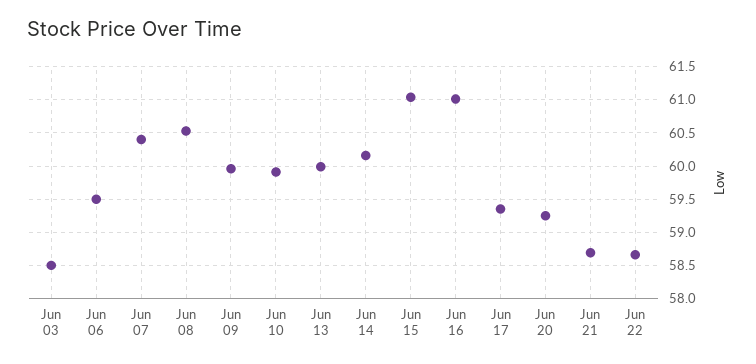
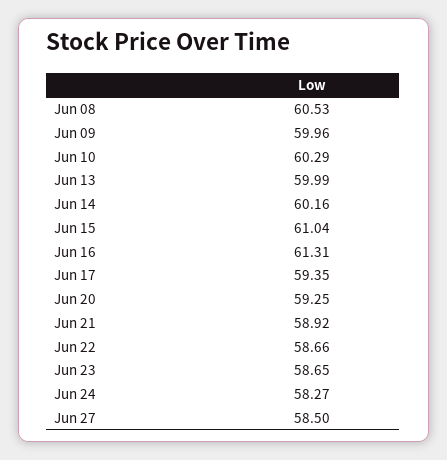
Jun 03: 58.5 -> none
Jun 06: 59.5 -> none
Jun 07: 60.4 -> none
Jun 10: 59.9 -> 60.29
Jun 16: 61 -> 61.31
Jun 21: 58.7 -> 58.92
Jun 23: none -> 58.65
Jun 24: none -> 58.27
Jun 27: none -> 58.5

